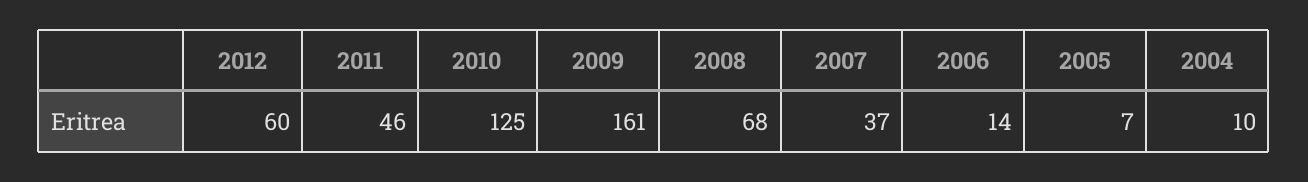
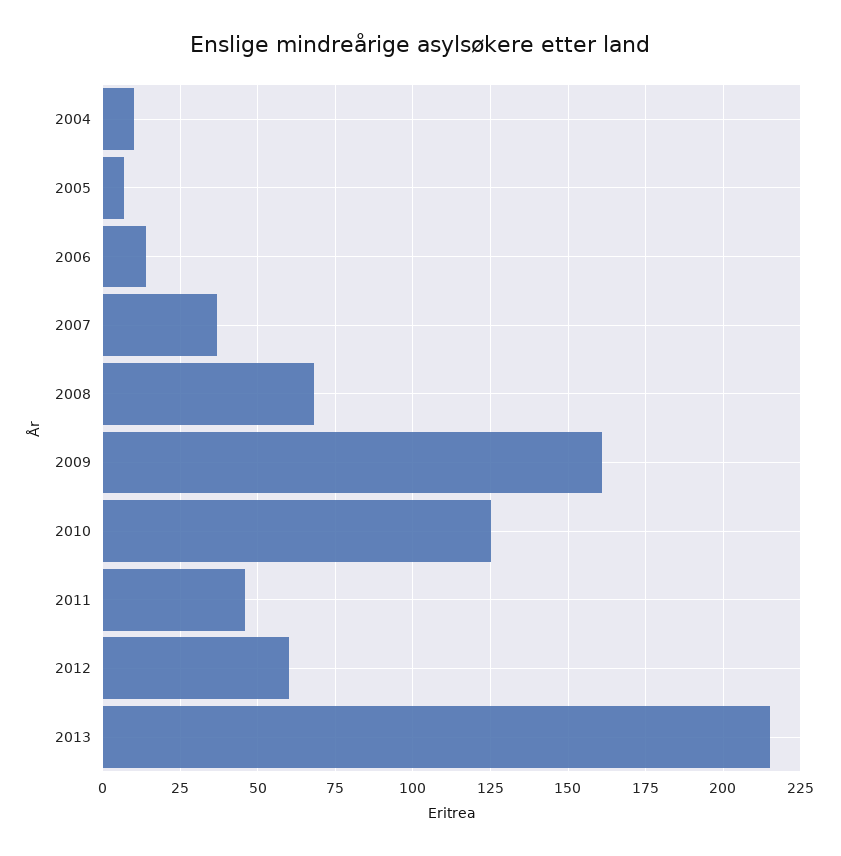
2013: none -> 215

